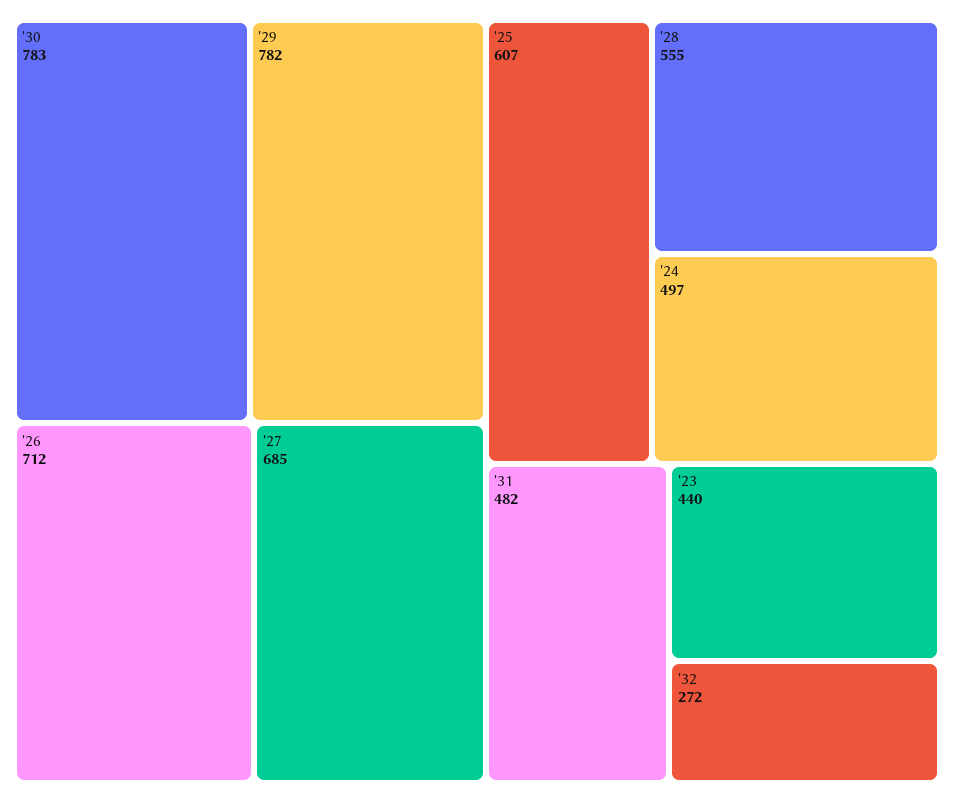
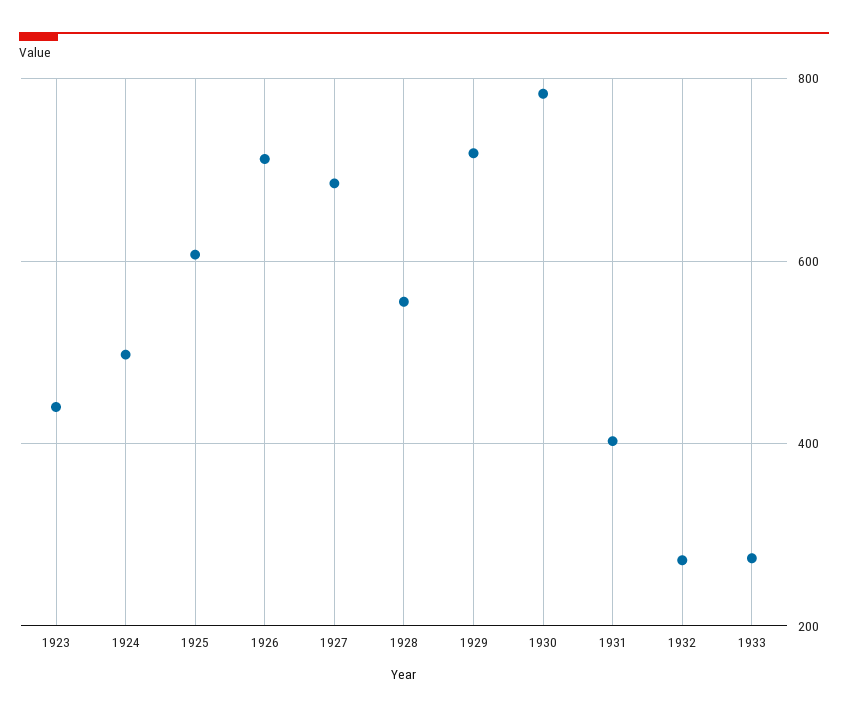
'29: 782 -> 720
'31: 482 -> 400
1933: none -> 280

